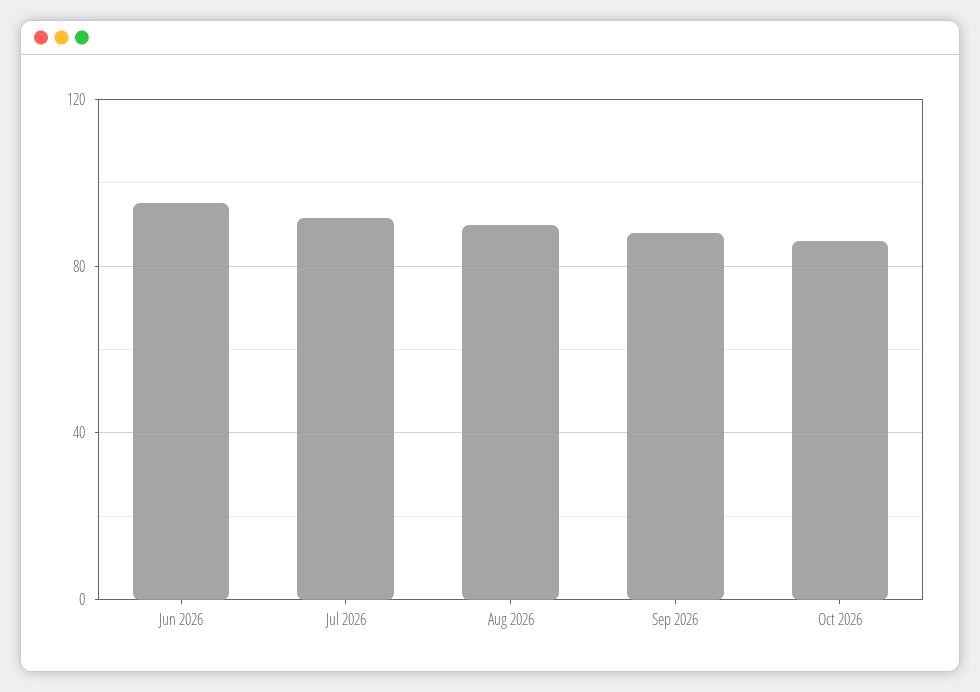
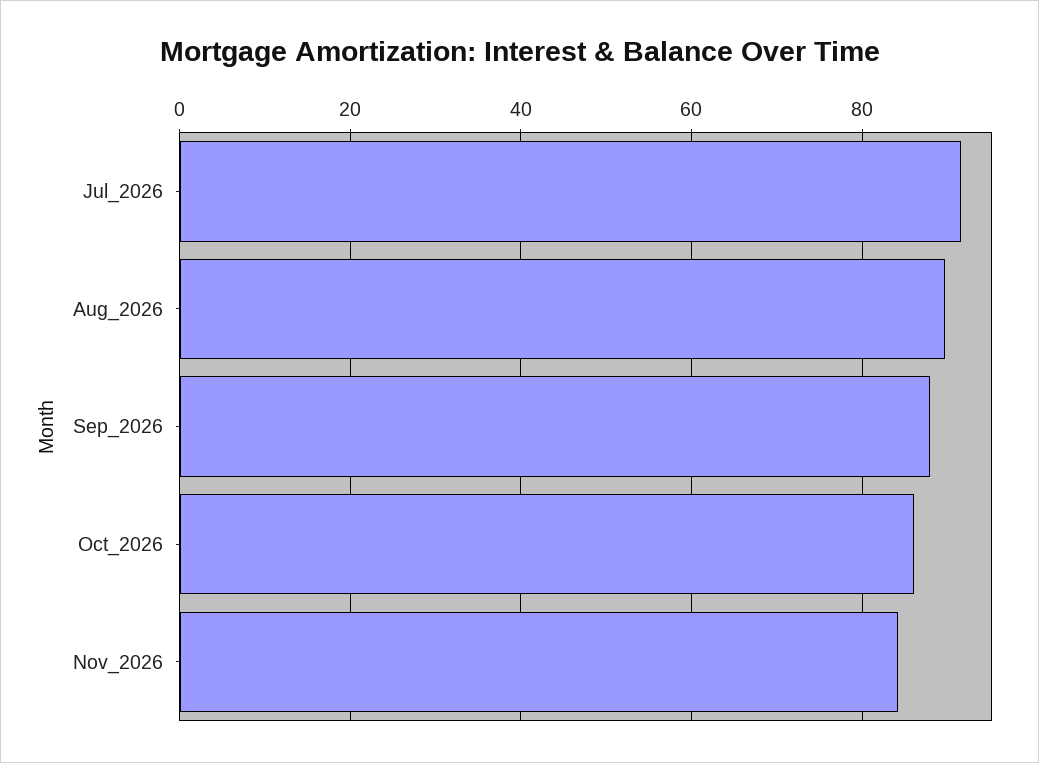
Jun 2026: 95 -> none
Nov_2026: none -> 84

